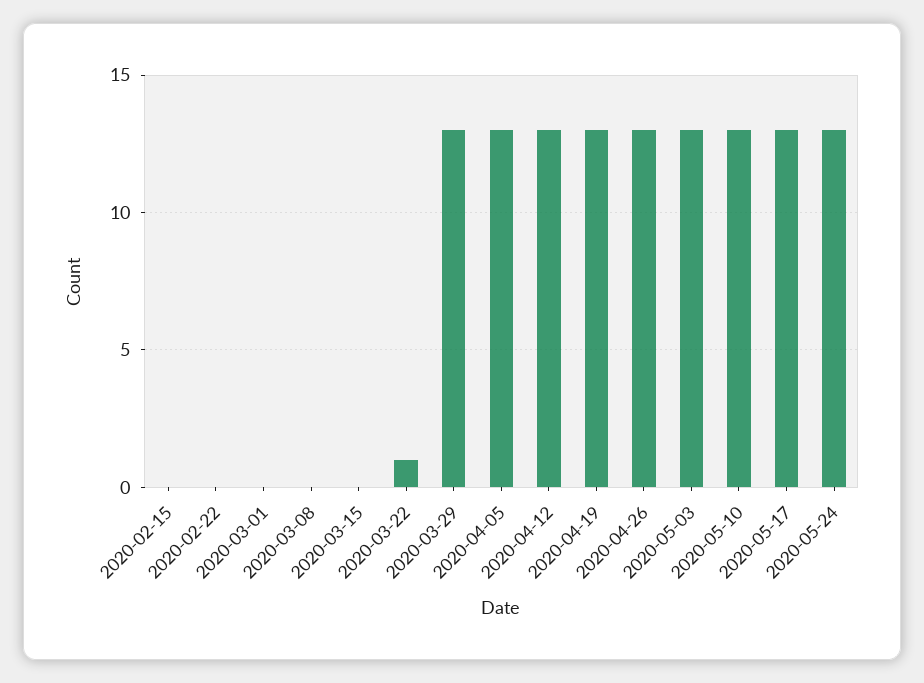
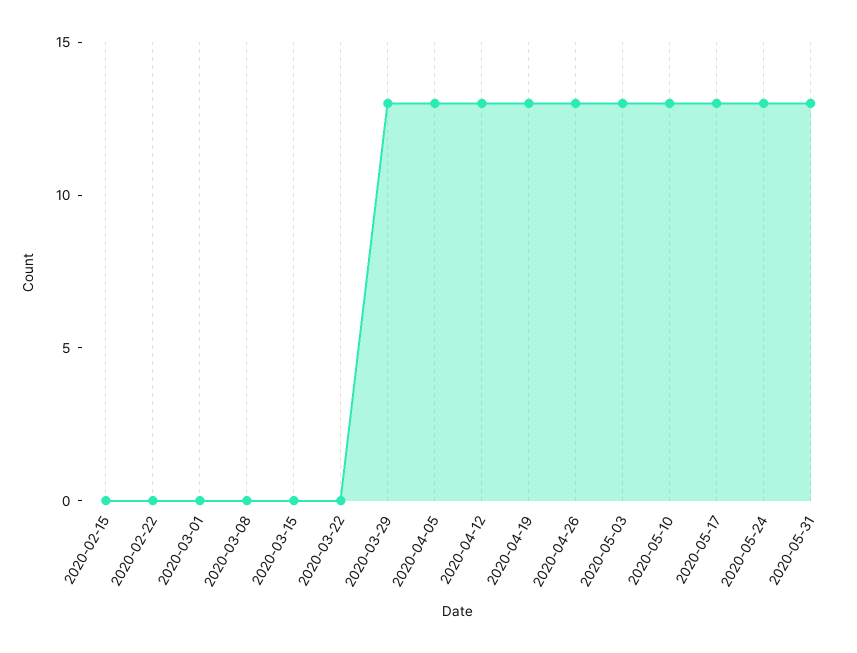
2020-03-22: 1 -> 0
2020-05-31: none -> 13

